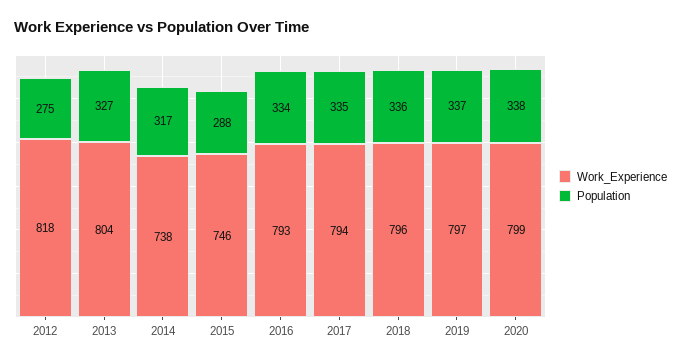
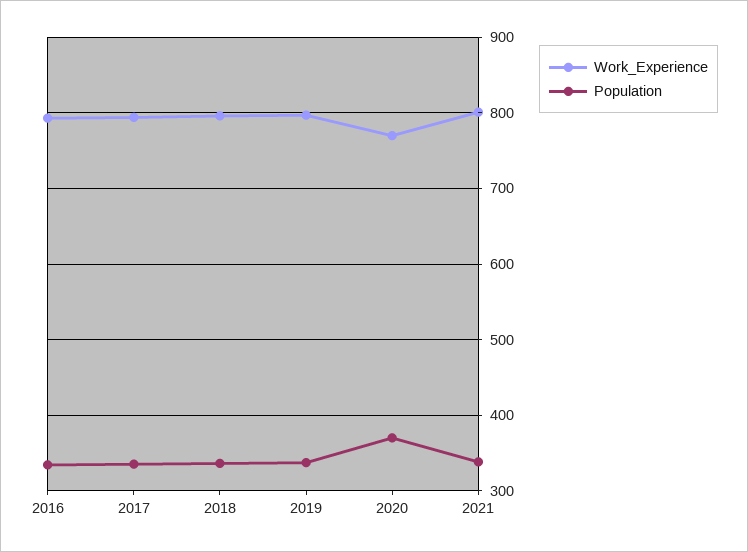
Work_Experience, 2012: 818 -> none
Population, 2012: 275 -> none
Work_Experience, 2013: 804 -> none
Population, 2013: 327 -> none
Work_Experience, 2014: 738 -> none
Population, 2014: 317 -> none
Work_Experience, 2015: 746 -> none
Population, 2015: 288 -> none
Work_Experience, 2020: 799 -> 770
Population, 2020: 338 -> 370
Work_Experience, 2021: none -> 800
Population, 2021: none -> 340

